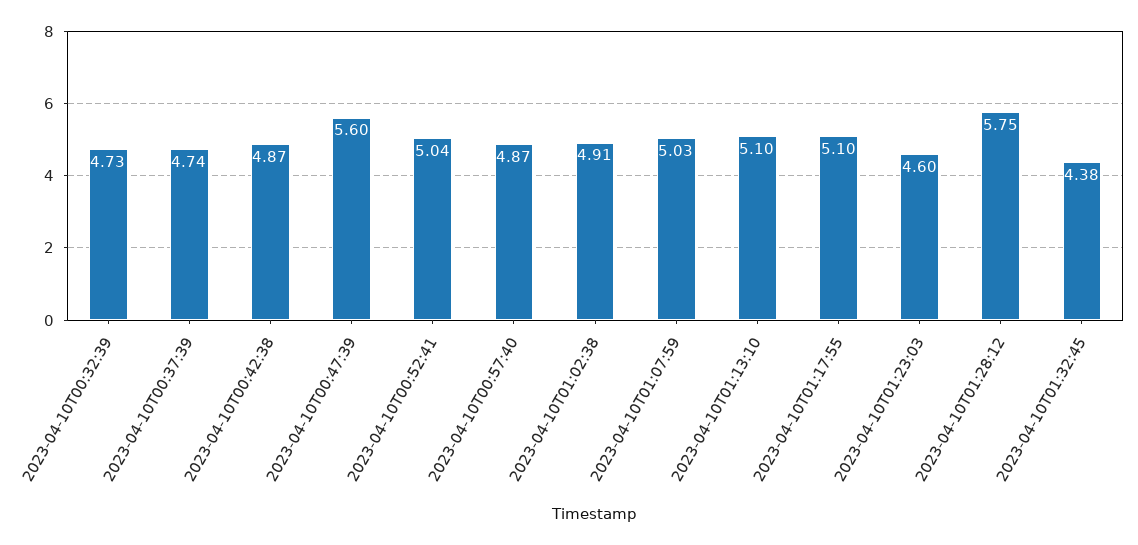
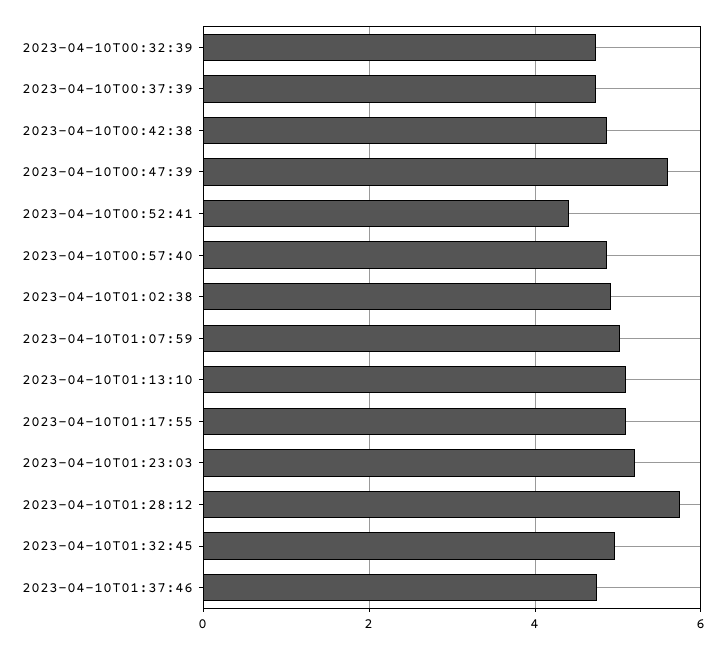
2023-04-10T00:52:41: 5.04 -> 4.4
2023-04-10T01:23:03: 4.6 -> 5.2
2023-04-10T01:32:45: 4.38 -> 5
2023-04-10T01:37:46: none -> 4.8

